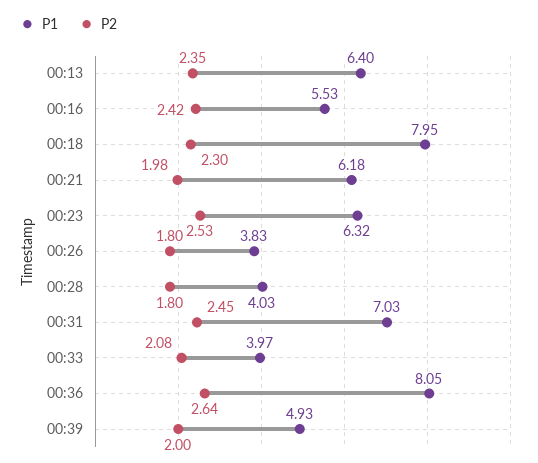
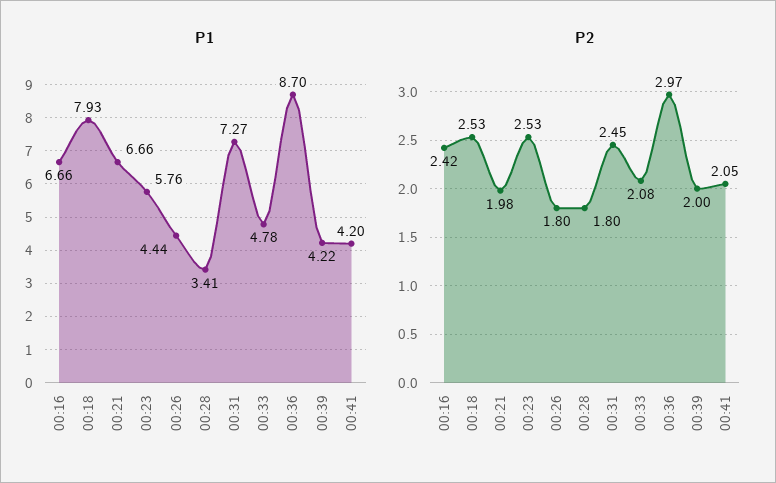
P1, 00:13: 6.4 -> none
P2, 00:13: 2.35 -> none
P1, 00:16: 5.53 -> 6.66
P1, 00:18: 7.95 -> 7.93
P2, 00:18: 2.3 -> 2.53
P1, 00:21: 6.18 -> 6.66
P1, 00:23: 6.32 -> 5.76
P1, 00:26: 3.83 -> 4.44
P1, 00:28: 4.03 -> 3.41
P1, 00:31: 7.03 -> 7.27
P1, 00:33: 3.97 -> 4.78
P1, 00:36: 8.05 -> 8.7
P2, 00:36: 2.64 -> 2.97
P1, 00:39: 4.93 -> 4.22
P1, 00:41: none -> 4.2
P2, 00:41: none -> 2.05

